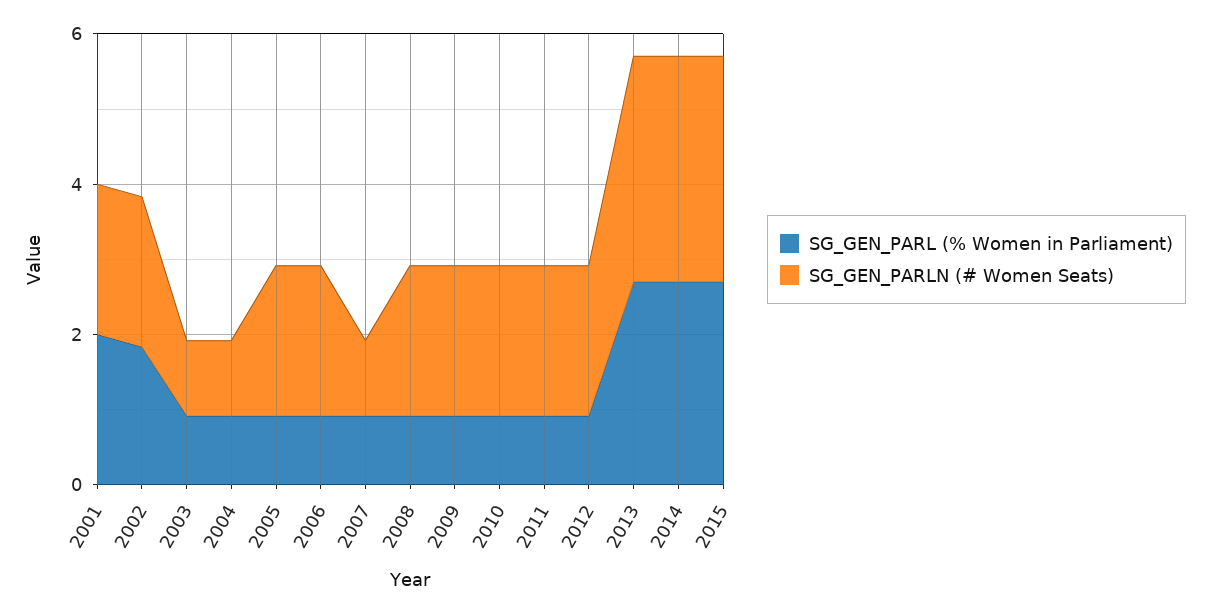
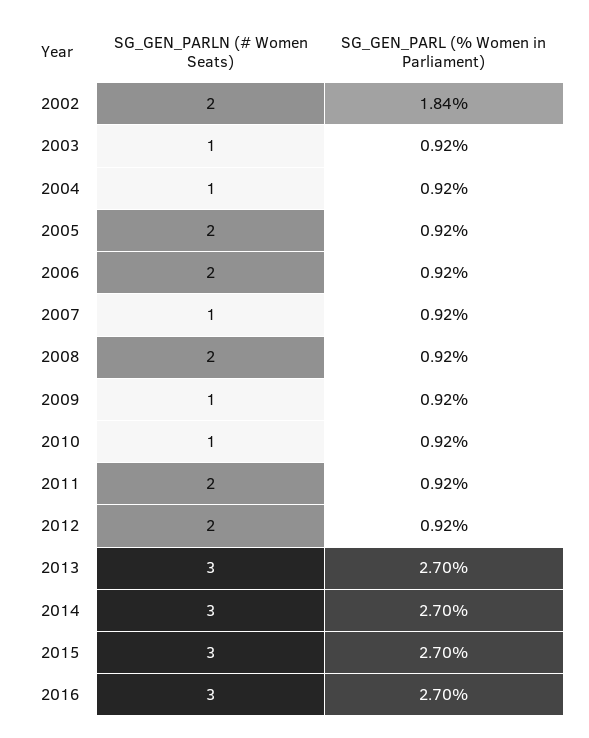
SG_GEN_PARL (% Women in Parliament), 2001: 2 -> none
SG_GEN_PARLN (# Women Seats), 2001: 2 -> none
SG_GEN_PARLN (# Women Seats), 2009: 2 -> 1
SG_GEN_PARLN (# Women Seats), 2010: 2 -> 1
SG_GEN_PARLN (# Women Seats), 2016: none -> 3
SG_GEN_PARL (% Women in Parliament), 2016: none -> 2.7

